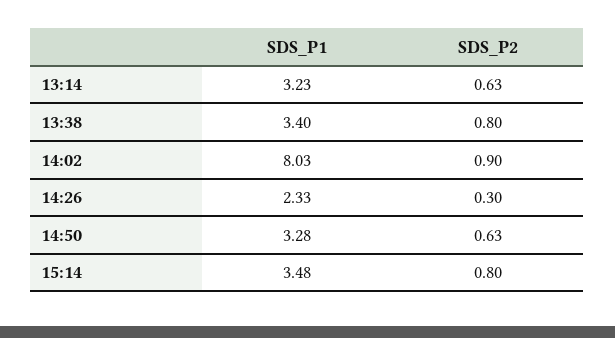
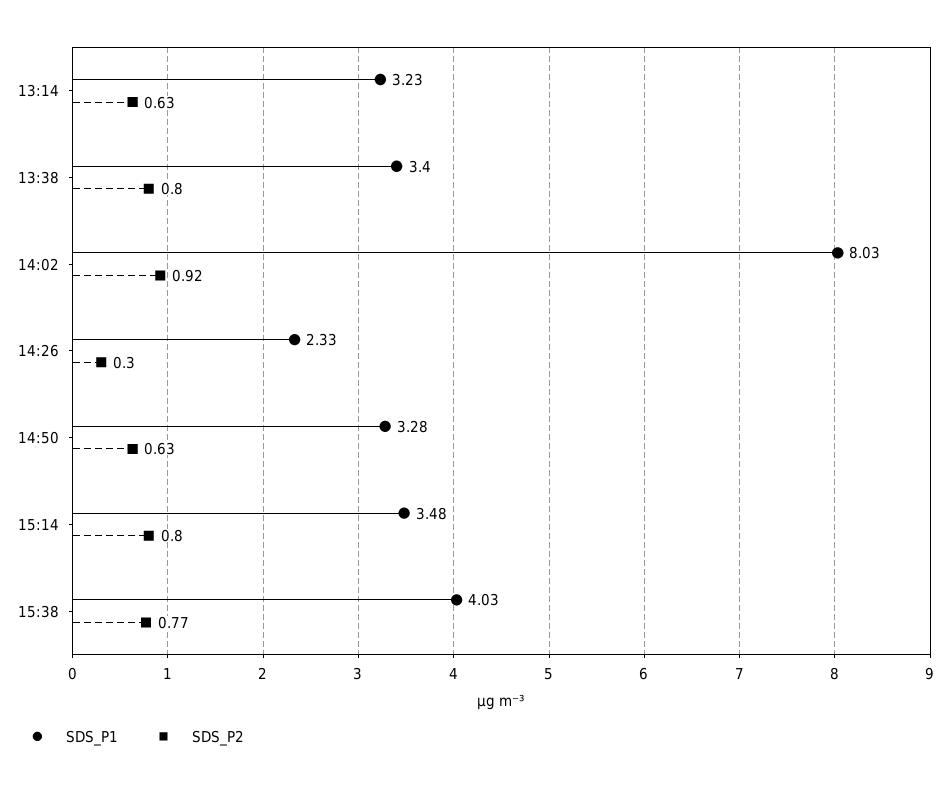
SDS_P2, 14:02: 0.9 -> 0.92
SDS_P1, 15:38: none -> 4.03
SDS_P2, 15:38: none -> 0.77

